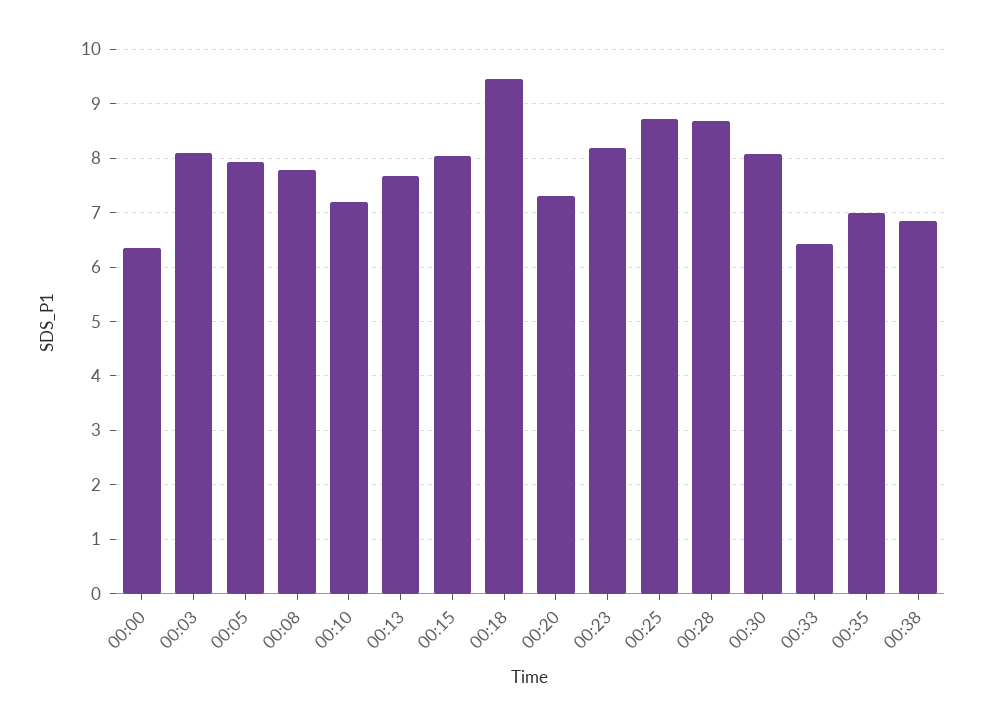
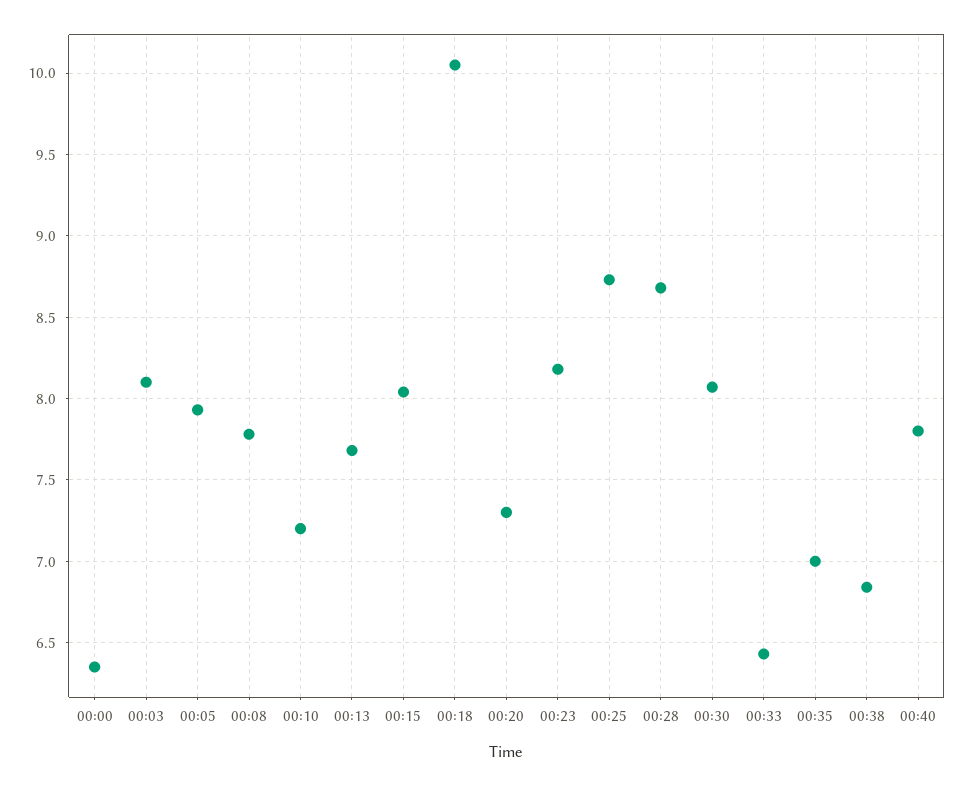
00:18: 9.4 -> 10.05
00:40: none -> 7.8

